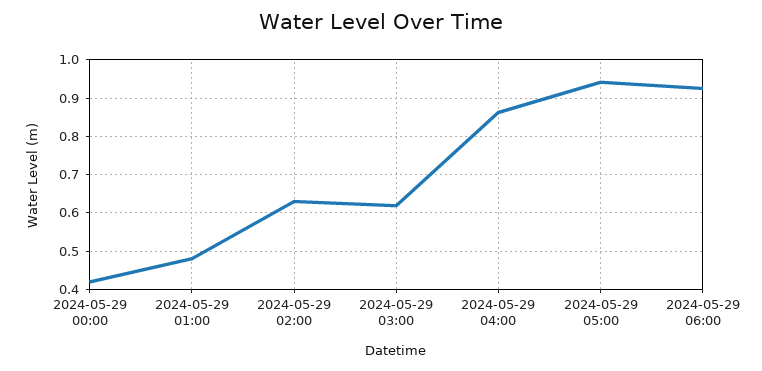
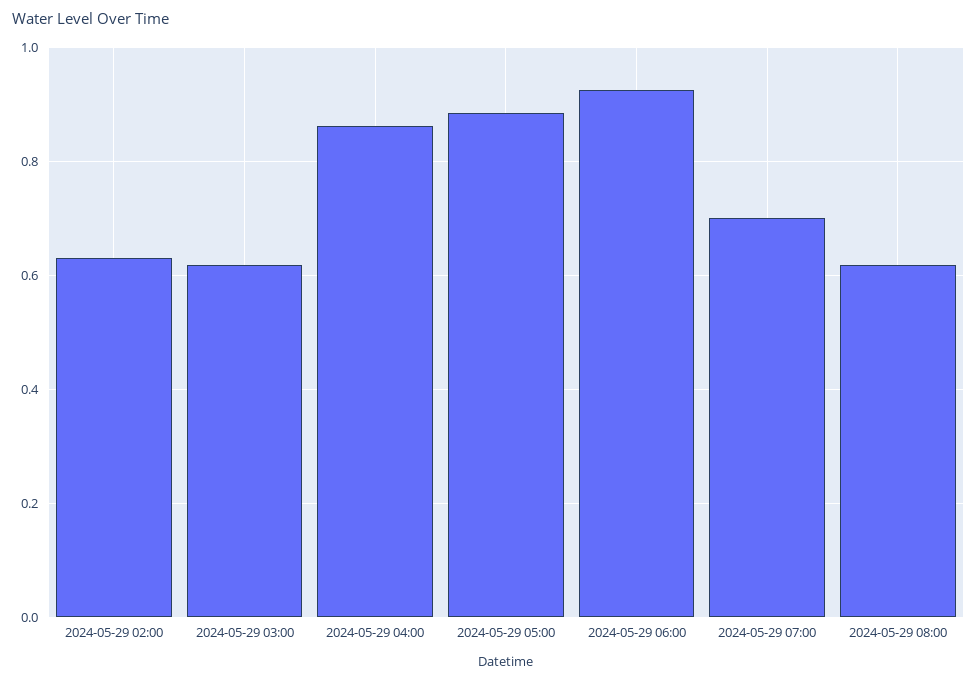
2024-05-29 00:00: 0.42 -> none
2024-05-29 01:00: 0.48 -> none
2024-05-29 05:00: 0.94 -> 0.88
2024-05-29 07:00: none -> 0.7
2024-05-29 08:00: none -> 0.62

